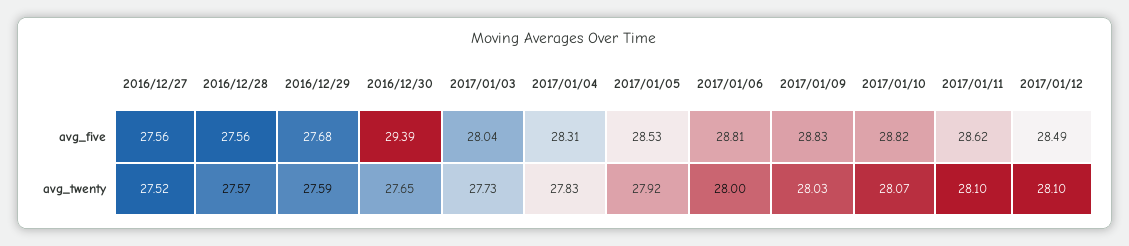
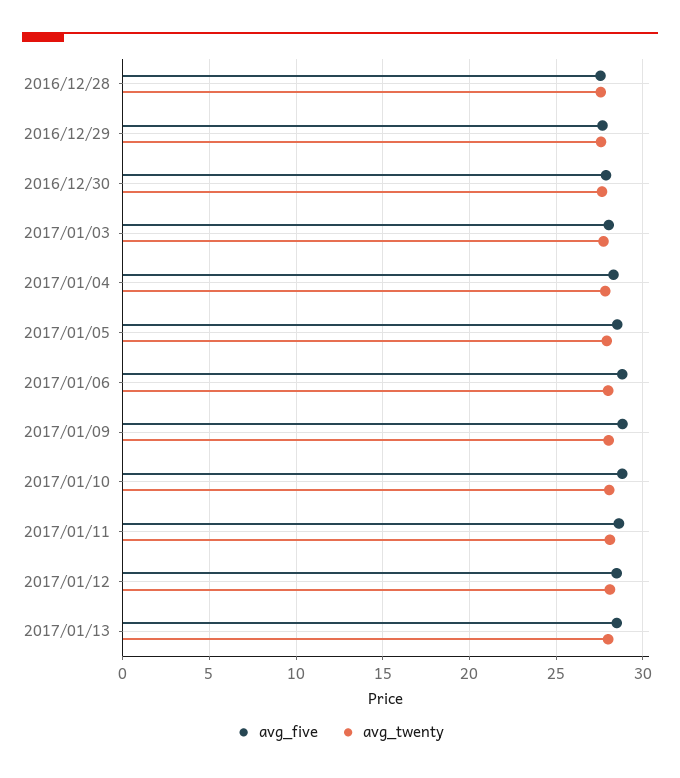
avg_five, 2016/12/27: 27.56 -> none
avg_five, 2016/12/30: 29.39 -> 28
avg_twenty, 2016/12/27: 27.52 -> none
avg_five, 2017/01/13: none -> 28.5
avg_twenty, 2017/01/13: none -> 28

